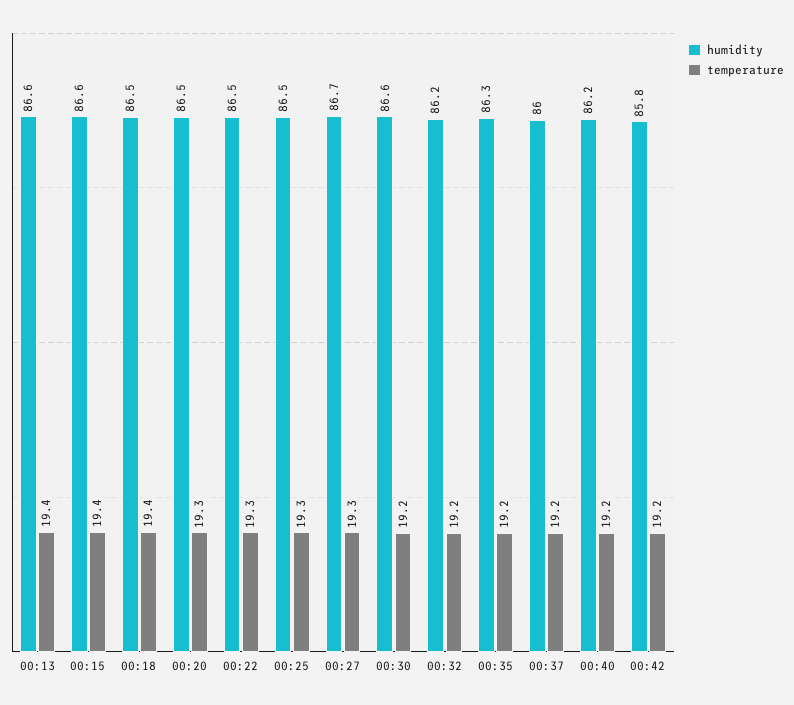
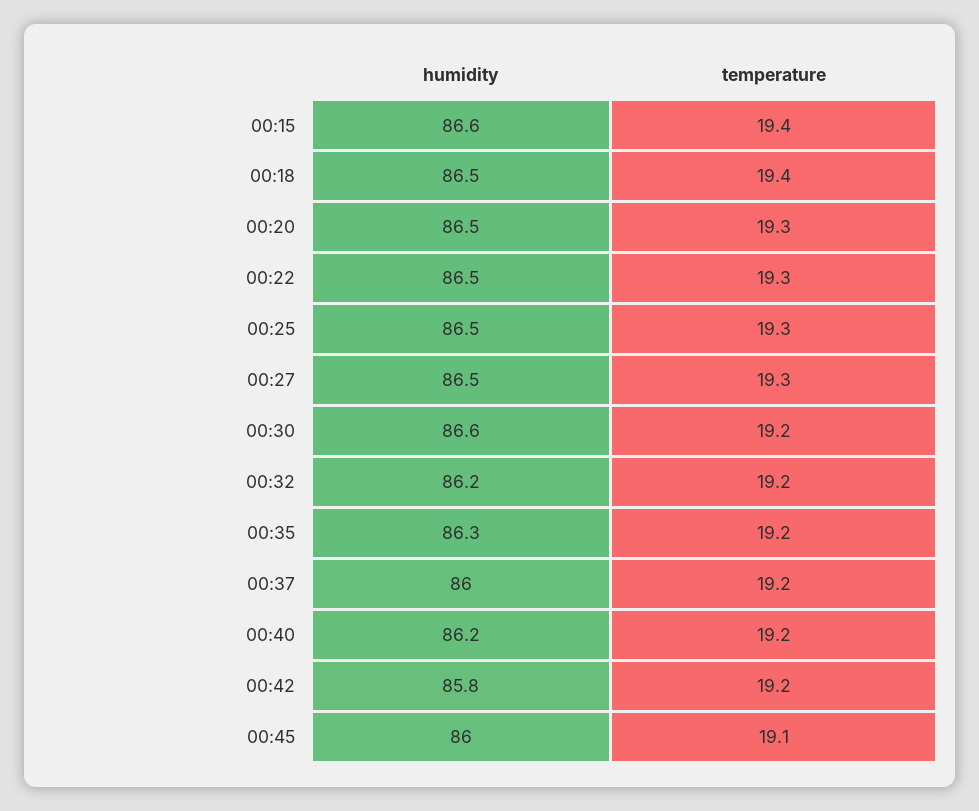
humidity, 00:13: 86.6 -> none
temperature, 00:13: 19.4 -> none
humidity, 00:27: 86.7 -> 86.5
humidity, 00:45: none -> 86
temperature, 00:45: none -> 19.1

